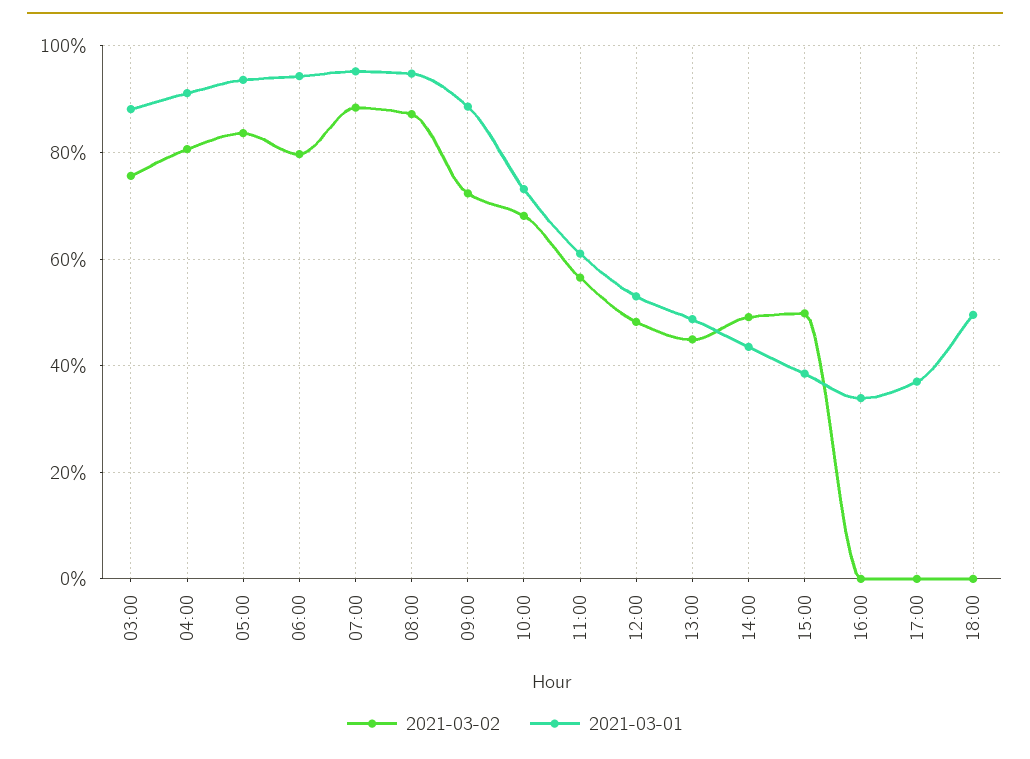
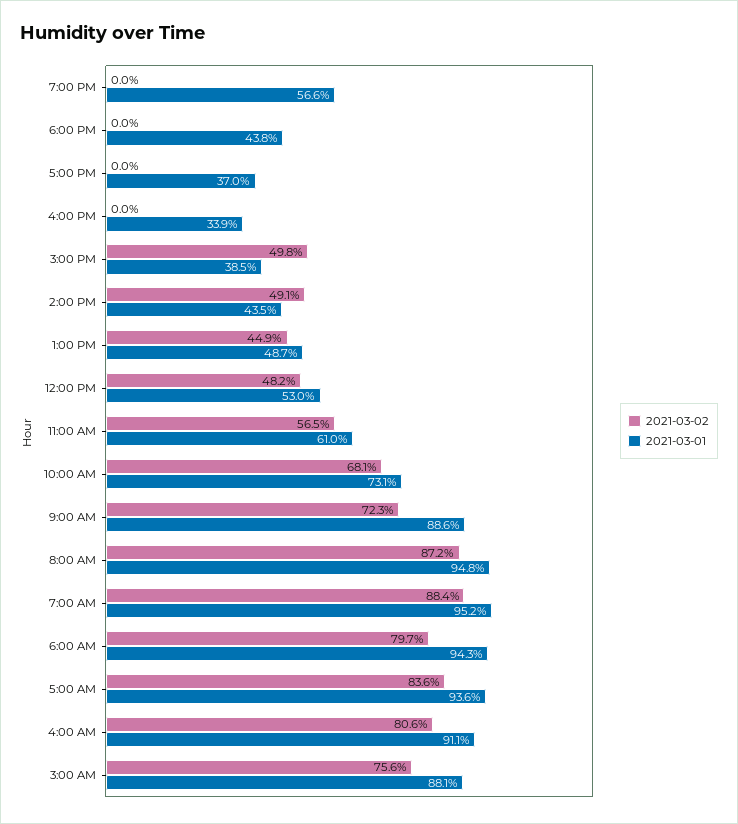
2021-03-01, 18:00: 50 -> 43.8
2021-03-02, 7:00 PM: none -> 0
2021-03-01, 7:00 PM: none -> 56.6

